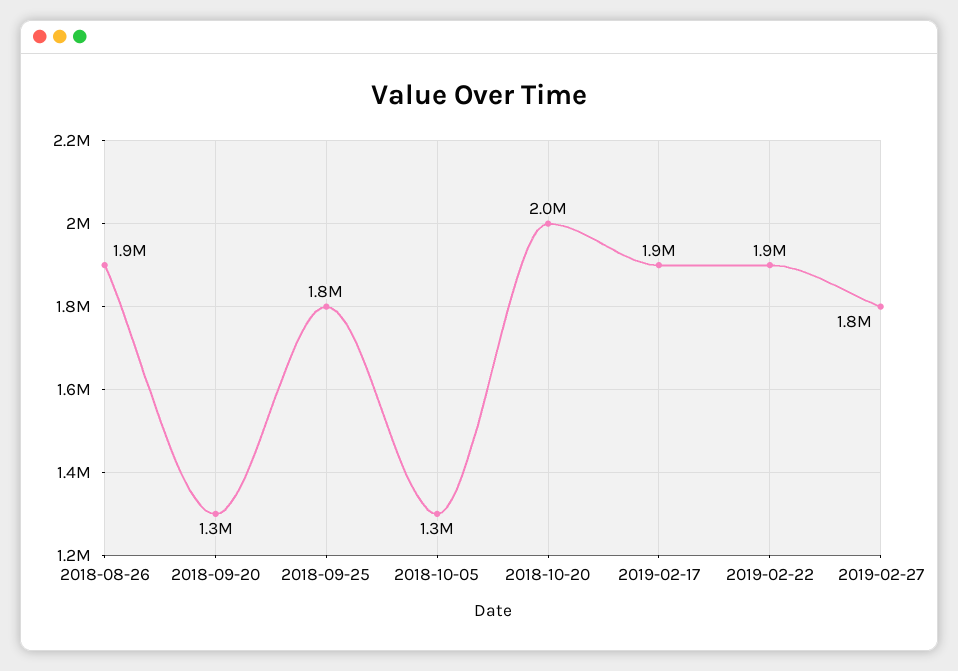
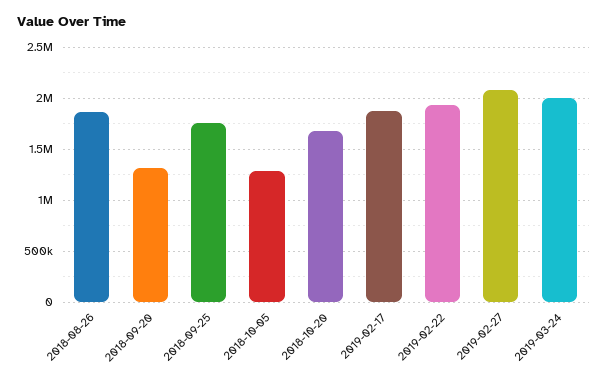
2018-10-20: 2000000 -> 1700000
2019-02-27: 1800000 -> 2100000
2019-03-24: none -> 2000000

